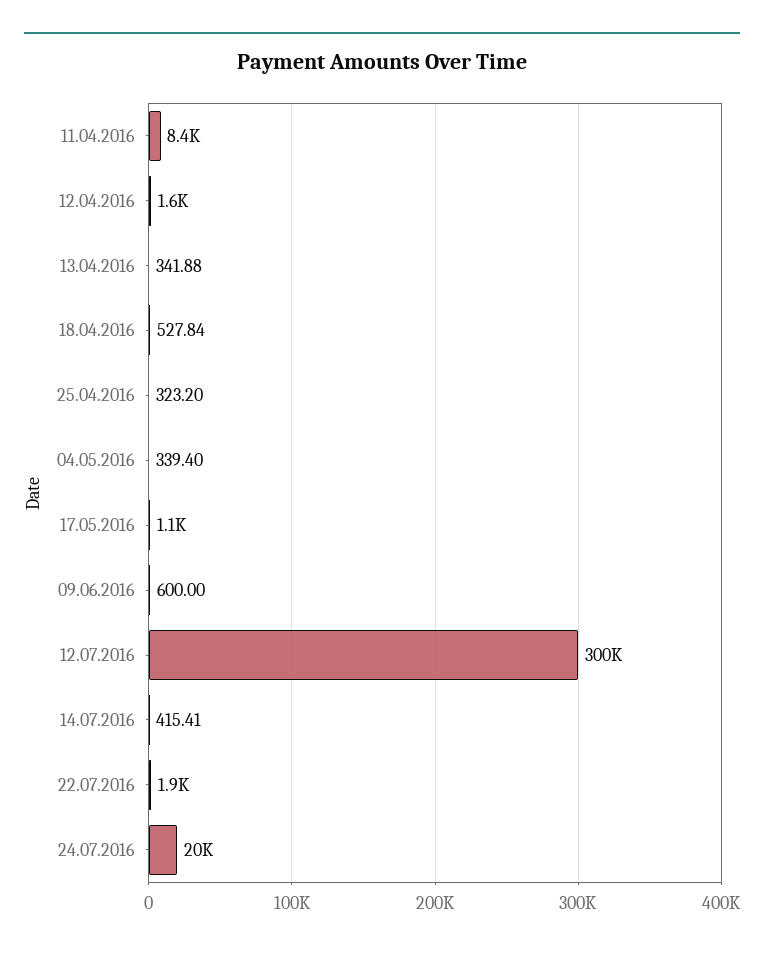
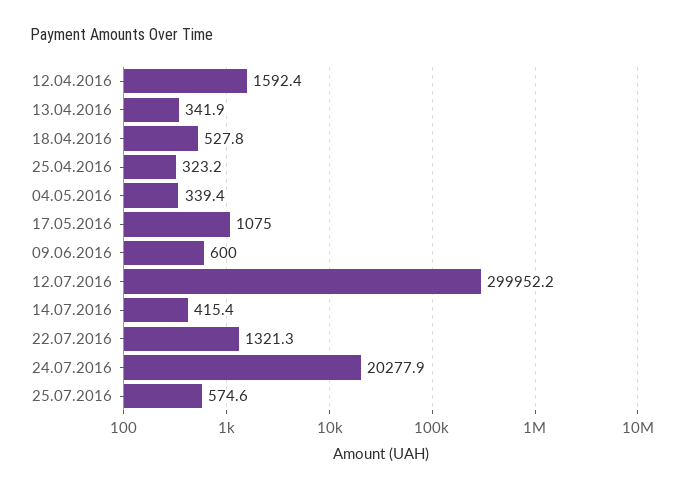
11.04.2016: 8400 -> none
22.07.2016: 1900 -> 1321.3
25.07.2016: none -> 574.6

